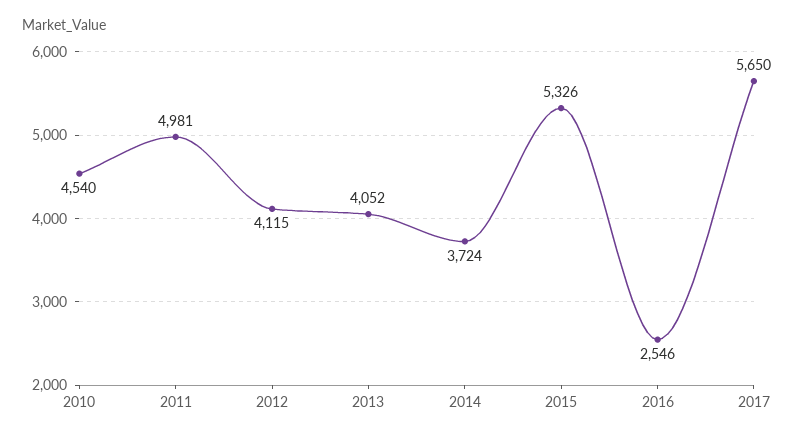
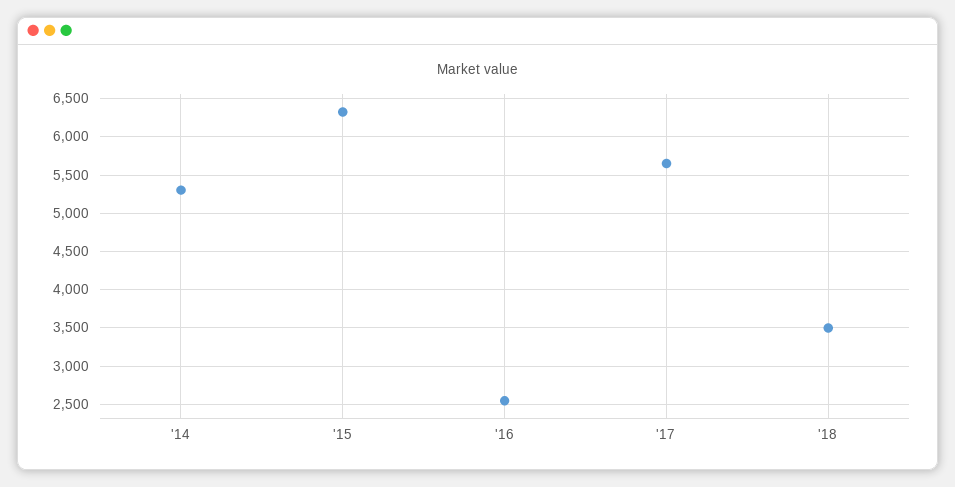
2010: 4540 -> none
2011: 4981 -> none
2012: 4115 -> none
2013: 4052 -> none
2014: 3724 -> 5300
2015: 5326 -> 6300
'18: none -> 3500

